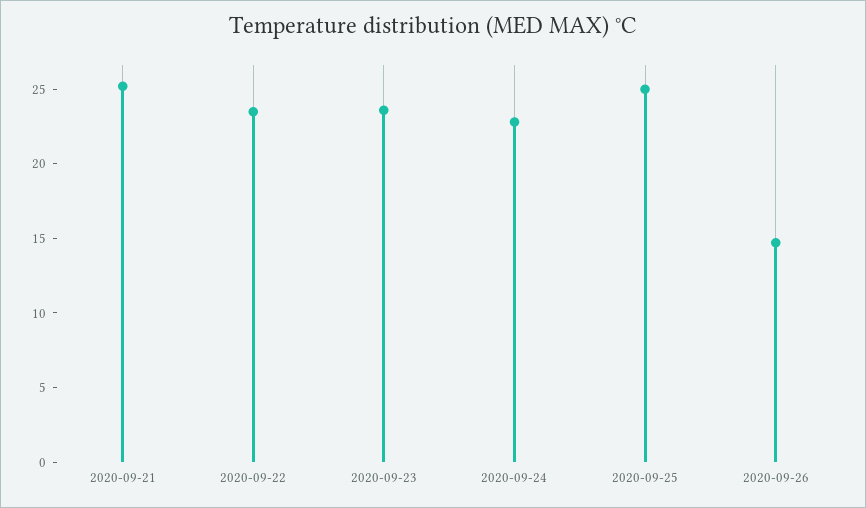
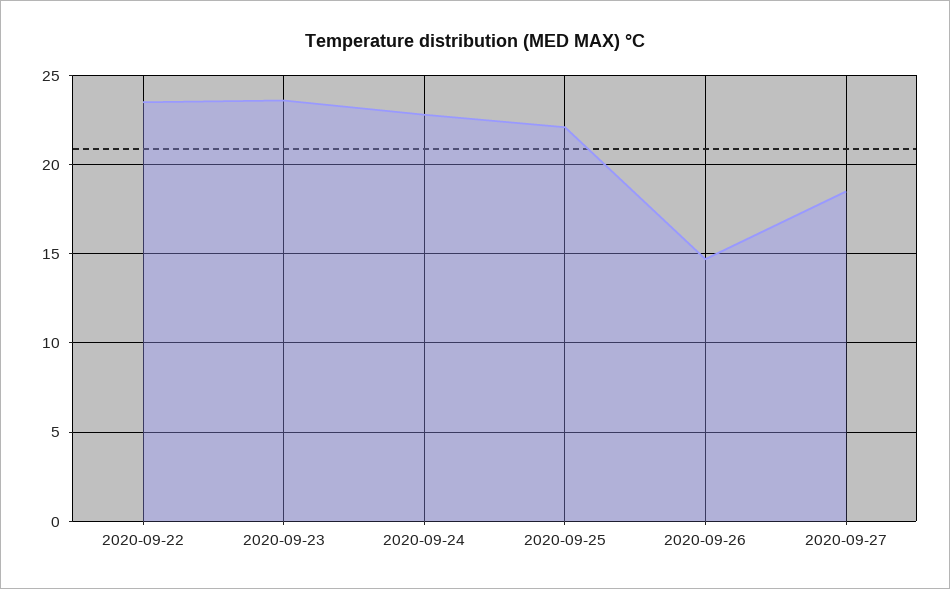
2020-09-21: 25 -> none
2020-09-25: 25 -> 22
2020-09-27: none -> 18.5

